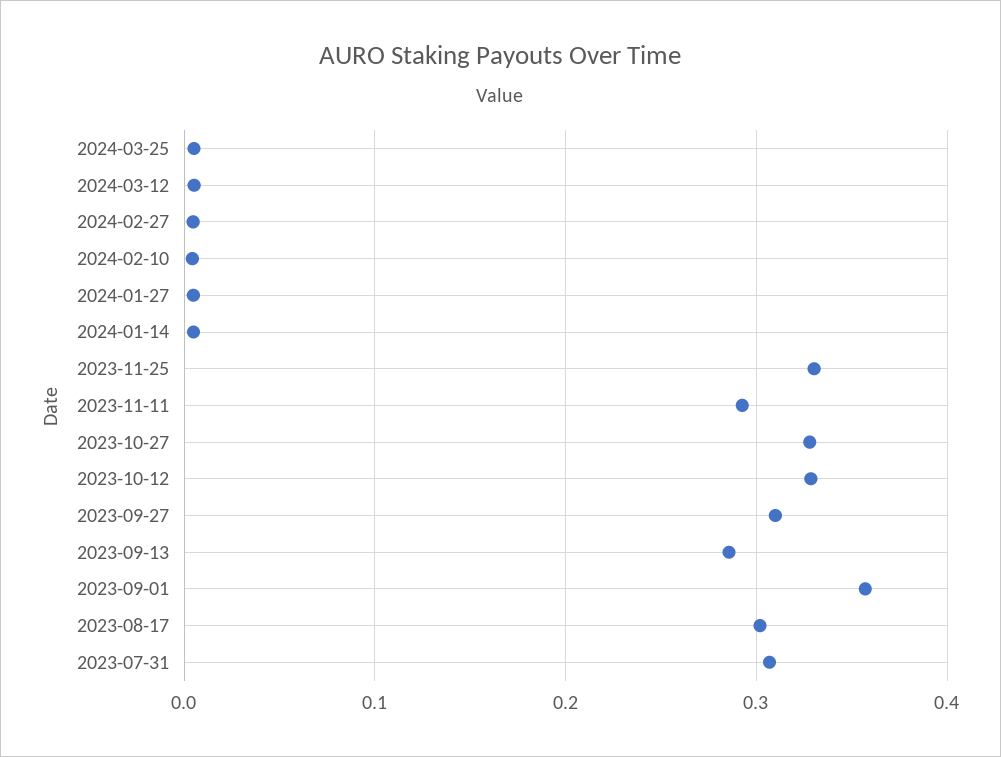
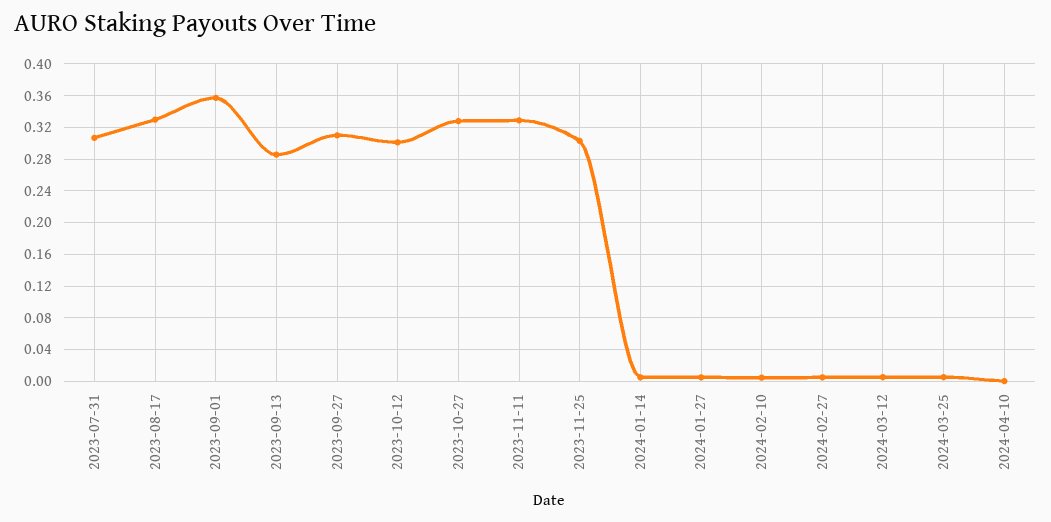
2023-11-25: 0.33 -> 0.3
2023-11-11: 0.29 -> 0.33
2023-10-12: 0.33 -> 0.3
2023-08-17: 0.3 -> 0.33
2024-04-10: none -> 0

